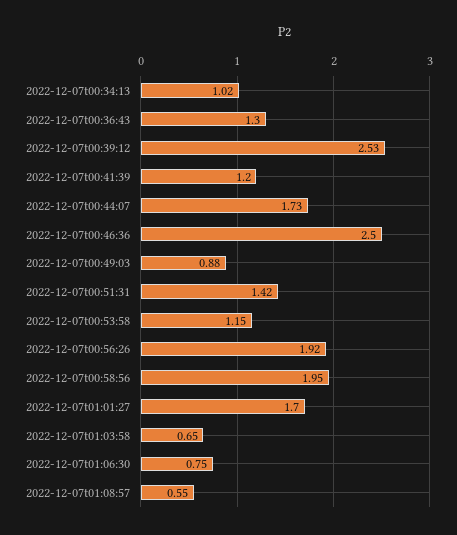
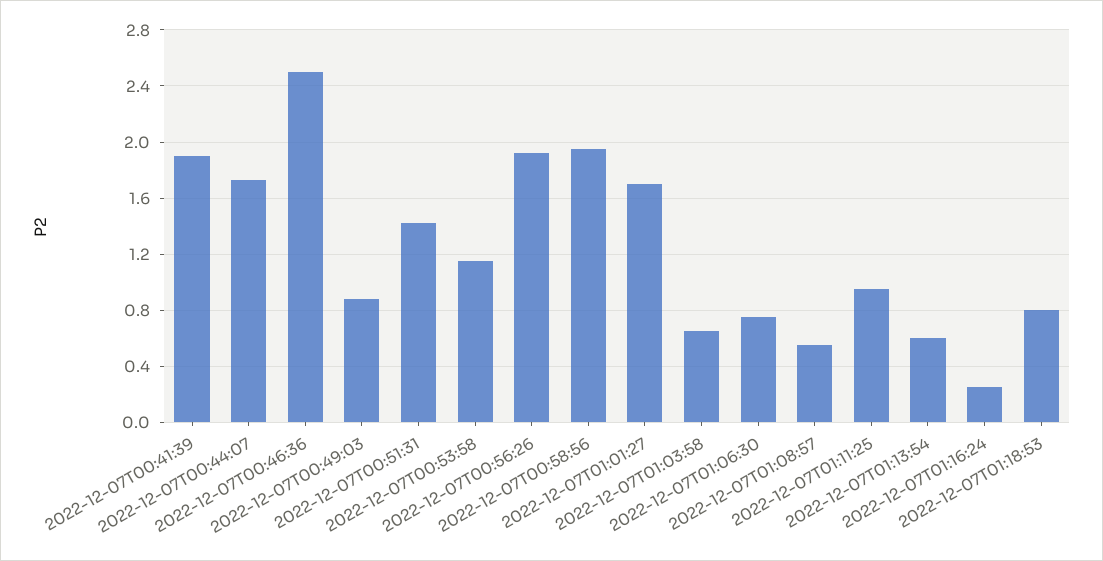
2022-12-07t00:34:13: 1.02 -> none
2022-12-07t00:36:43: 1.3 -> none
2022-12-07t00:39:12: 2.53 -> none
2022-12-07t00:41:39: 1.2 -> 1.9
2022-12-07T01:11:25: none -> 0.95
2022-12-07T01:13:54: none -> 0.6
2022-12-07T01:16:24: none -> 0.25
2022-12-07T01:18:53: none -> 0.8

